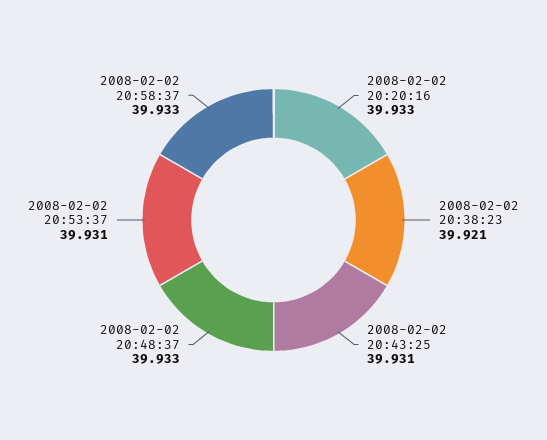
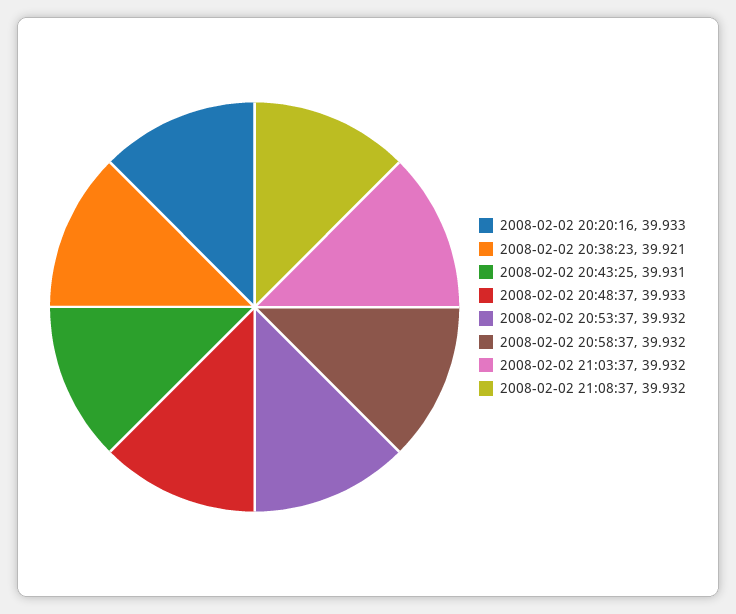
2008-02-02 20:53:37: 39.931 -> 39.932
2008-02-02 20:58:37: 39.933 -> 39.932
2008-02-02 21:03:37: none -> 39.932
2008-02-02 21:08:37: none -> 39.932

